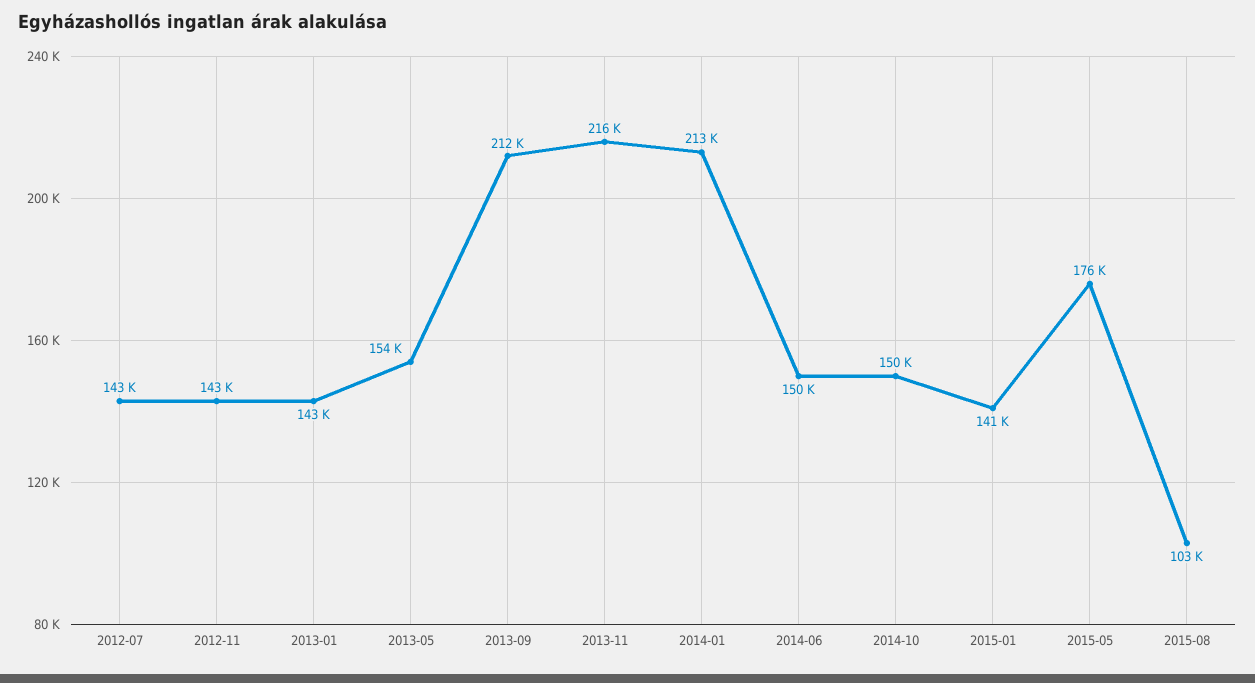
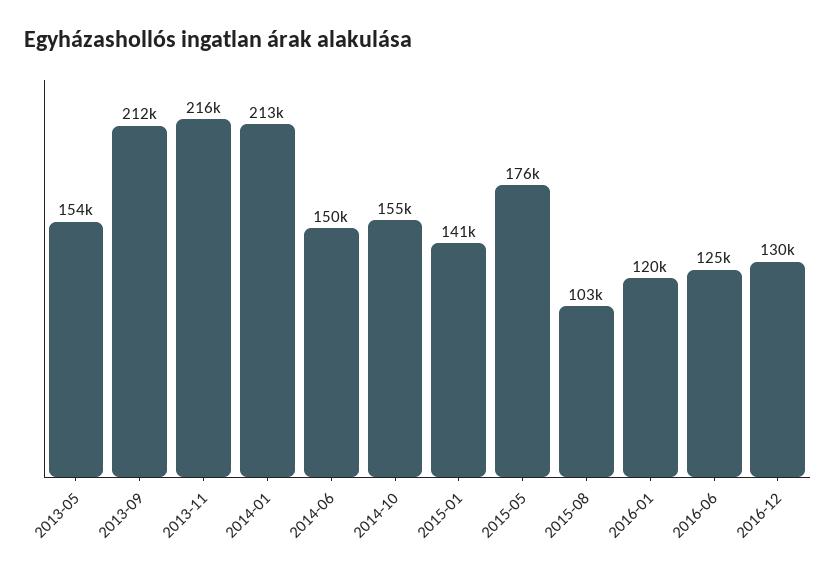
2012-07: 143000 -> none
2012-11: 143000 -> none
2013-01: 143000 -> none
2014-10: 150000 -> 155000
2016-01: none -> 120000
2016-06: none -> 125000
2016-12: none -> 130000

